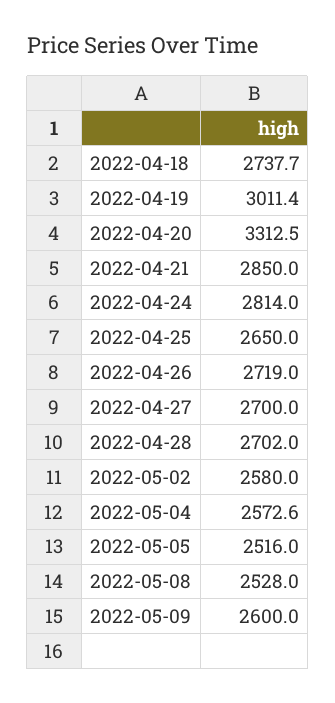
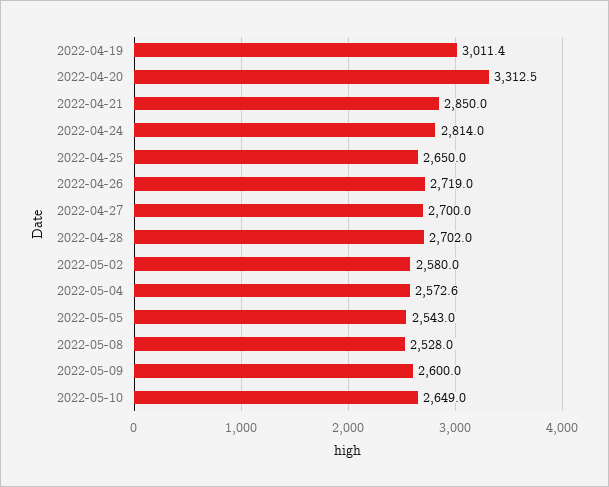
2022-04-18: 2737.7 -> none
2022-05-05: 2516 -> 2543
2022-05-10: none -> 2649

